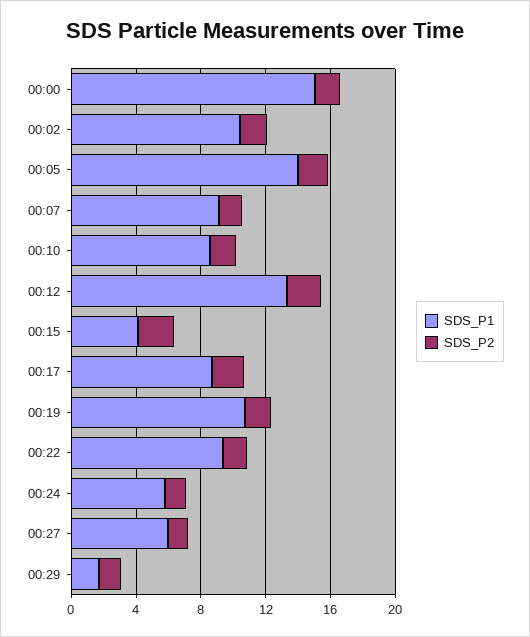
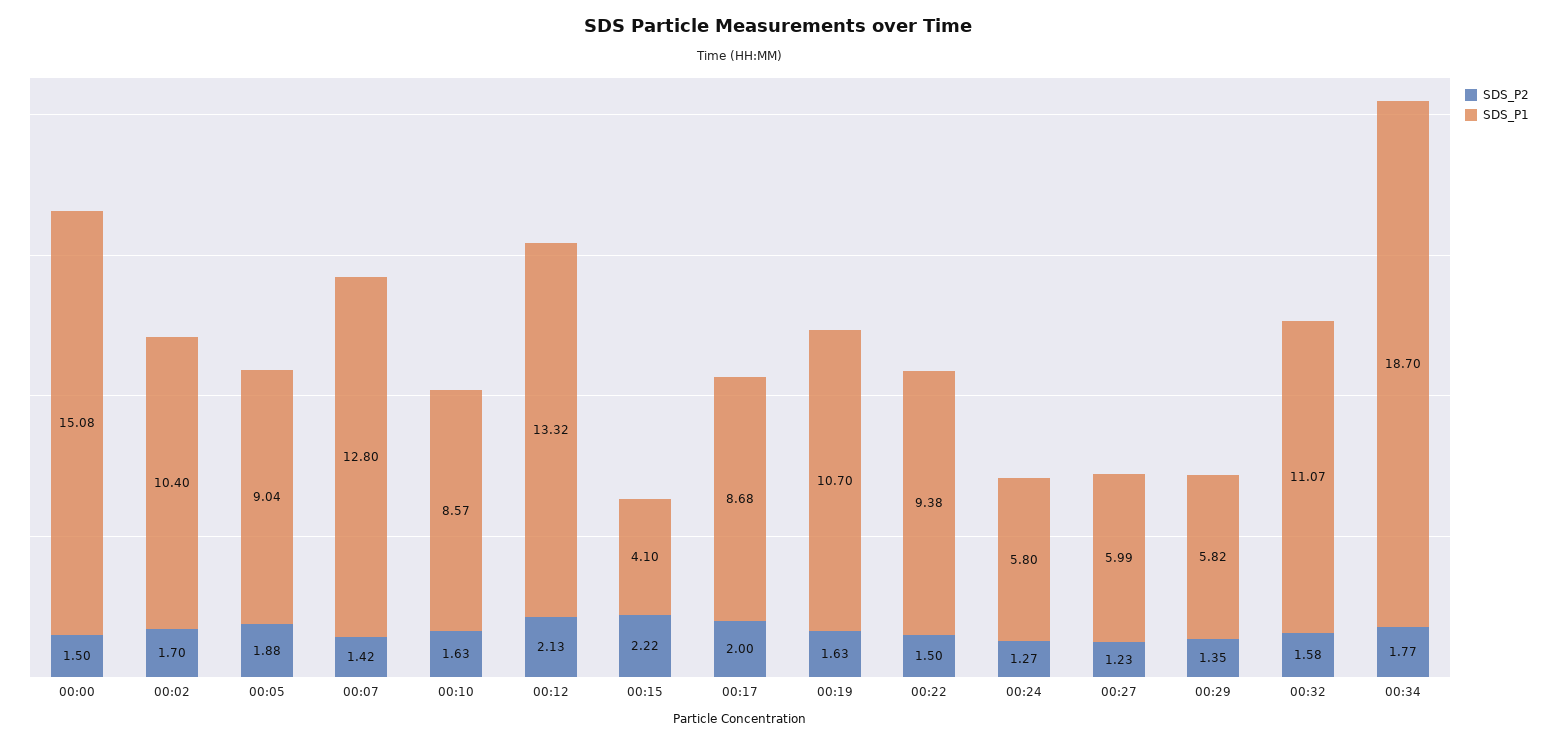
SDS_P1, 00:05: 14 -> 9.04
SDS_P1, 00:07: 9 -> 12.8
SDS_P1, 00:29: 2 -> 5.82
SDS_P2, 00:32: none -> 1.58
SDS_P1, 00:32: none -> 11.07
SDS_P2, 00:34: none -> 1.77
SDS_P1, 00:34: none -> 18.7

